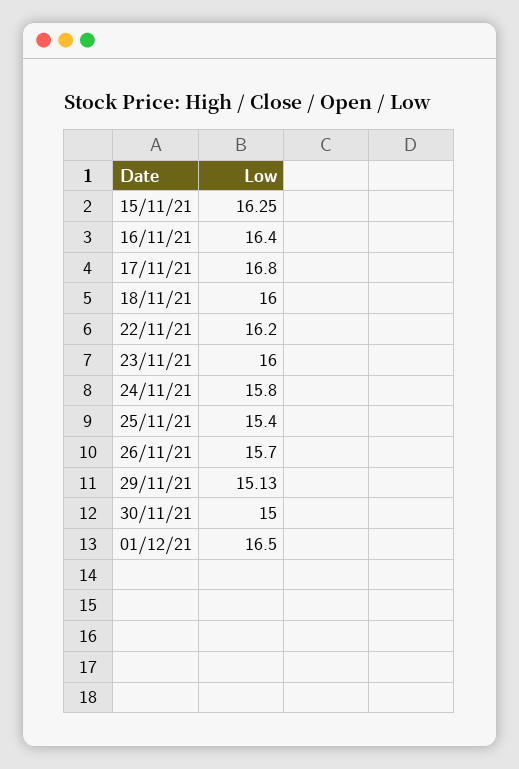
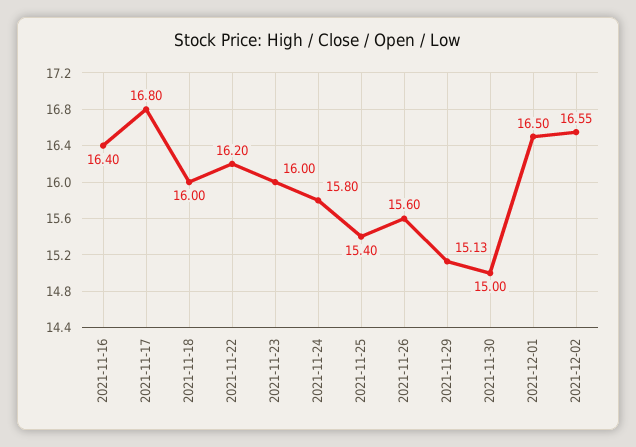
15/11/21: 16.25 -> none
26/11/21: 15.7 -> 15.6
2021-12-02: none -> 16.55

